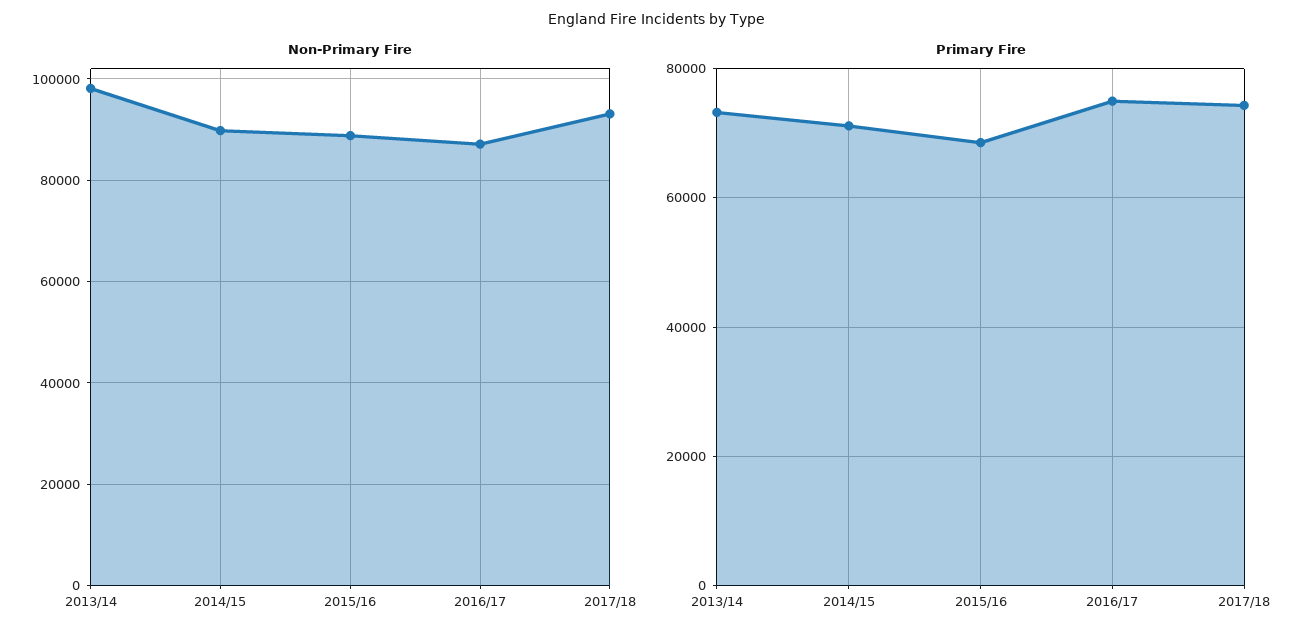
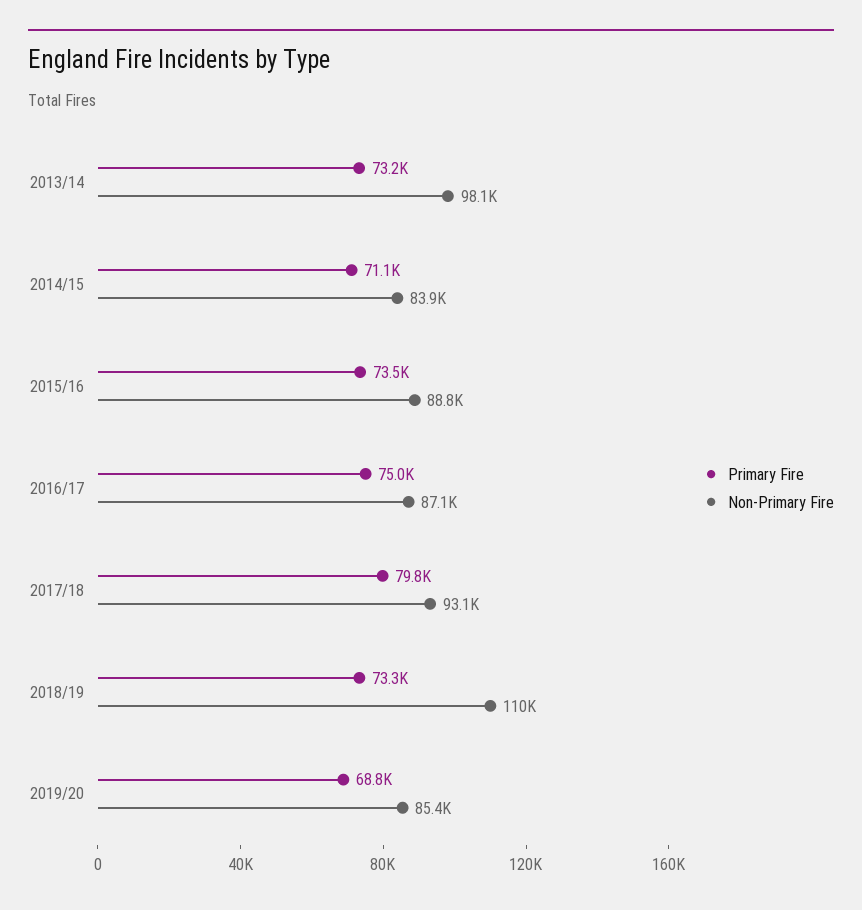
Non-Primary Fire, 2014/15: 90000 -> 83900
Primary Fire, 2015/16: 68000 -> 73500
Primary Fire, 2017/18: 74000 -> 79800
Primary Fire, 2018/19: none -> 73300
Non-Primary Fire, 2018/19: none -> 110000
Primary Fire, 2019/20: none -> 68800
Non-Primary Fire, 2019/20: none -> 85400

